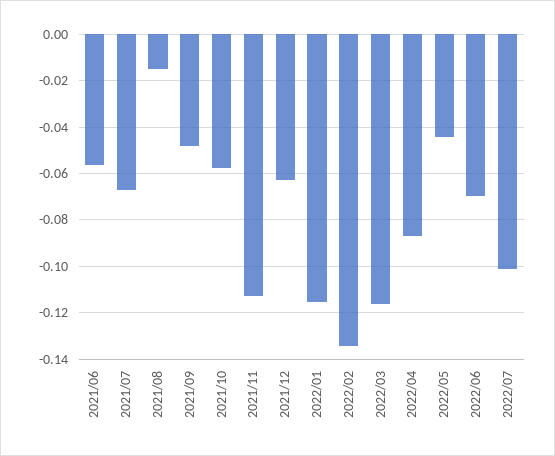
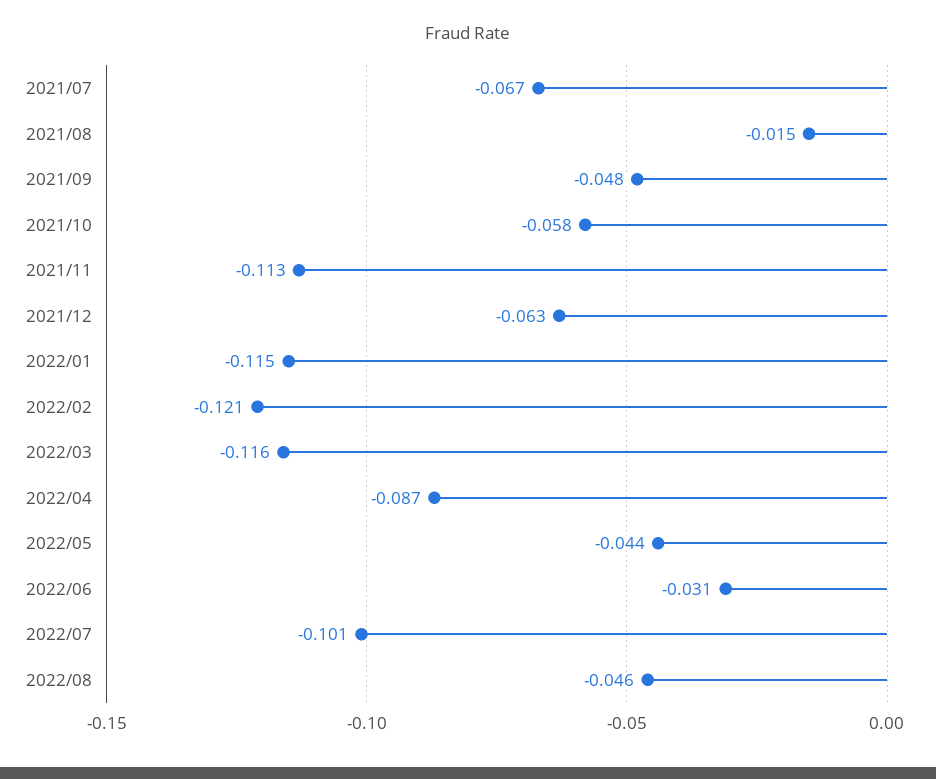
2021/06: -0.055 -> none
2022/02: -0.135 -> -0.121
2022/06: -0.07 -> -0.031
2022/08: none -> -0.046

